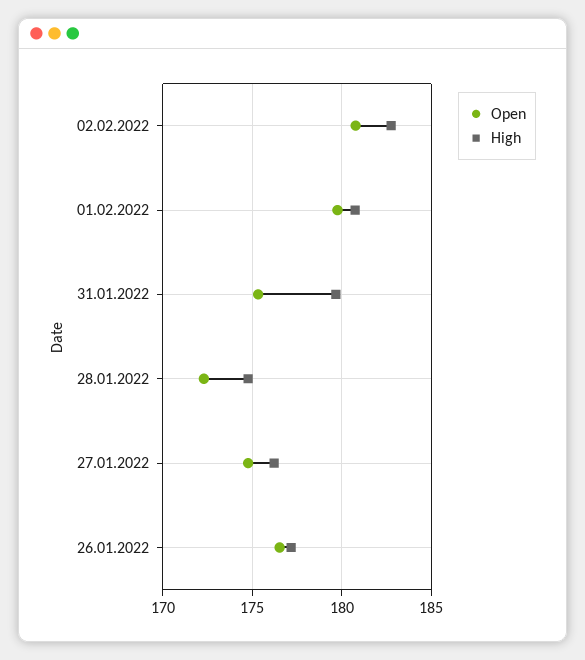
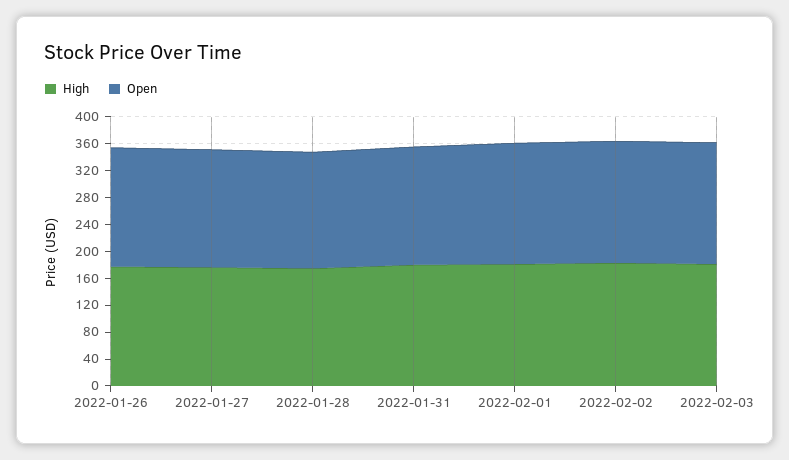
High, 2022-02-03: none -> 180
Open, 2022-02-03: none -> 180

